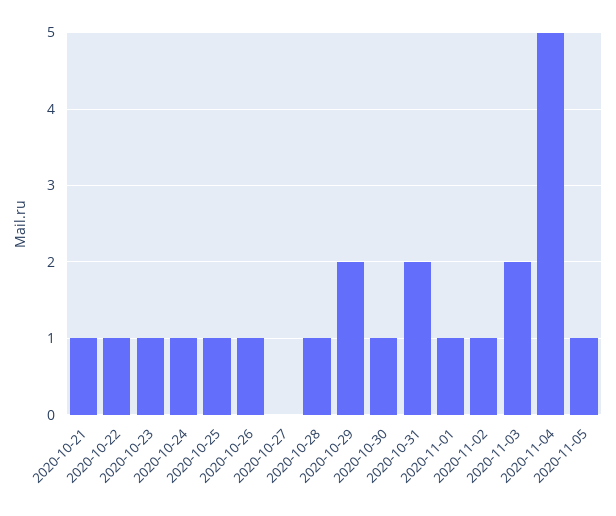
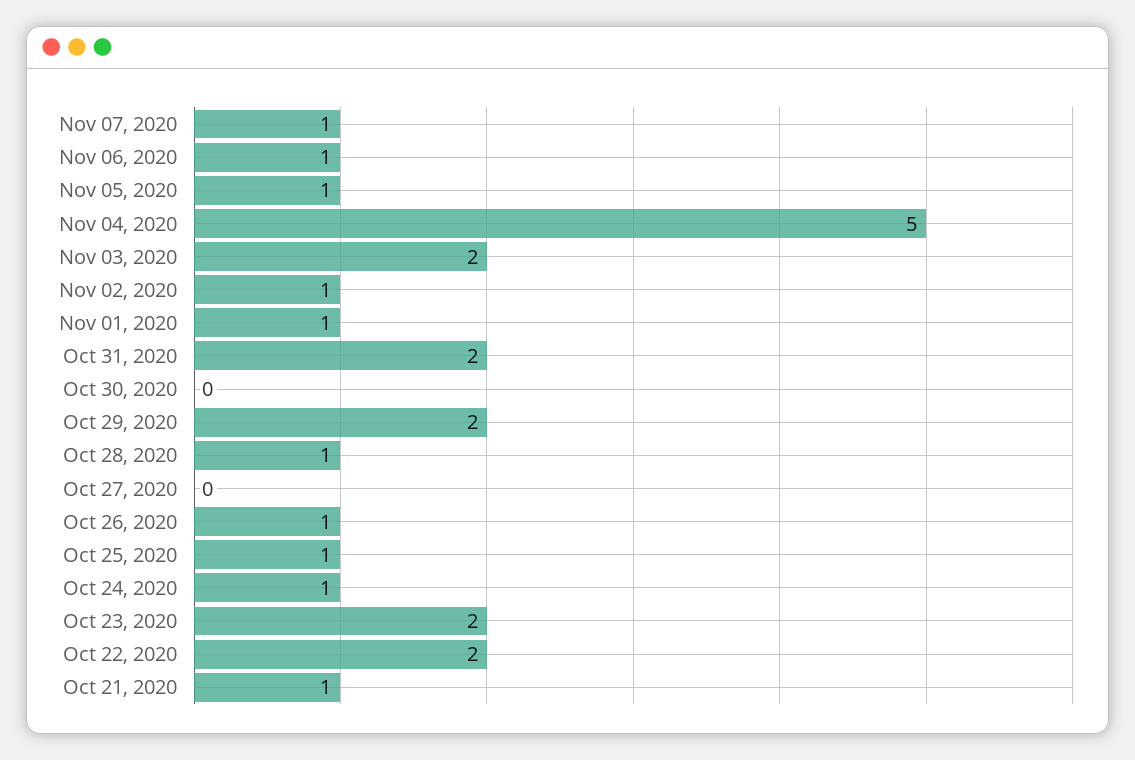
2020-10-22: 1 -> 2
2020-10-23: 1 -> 2
2020-10-30: 1 -> 0
Nov 07, 2020: none -> 1
Nov 06, 2020: none -> 1

